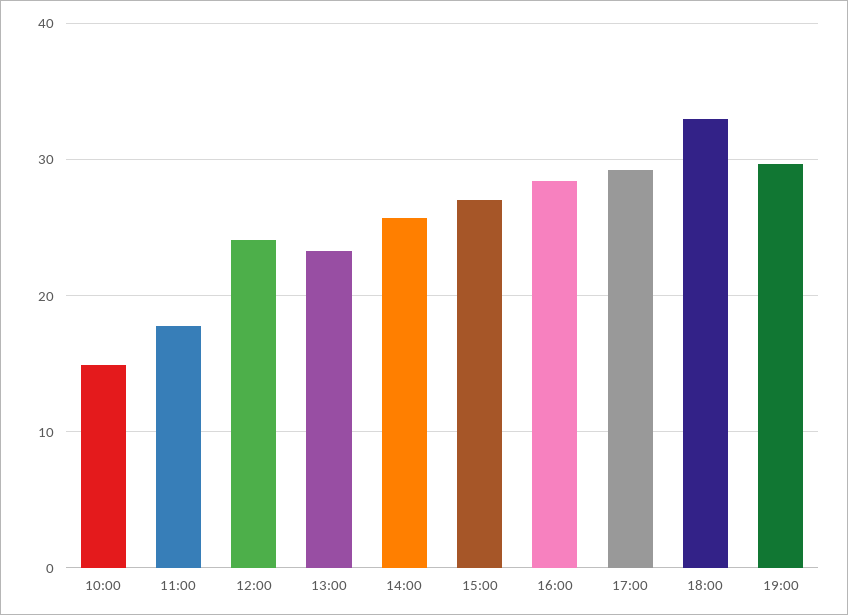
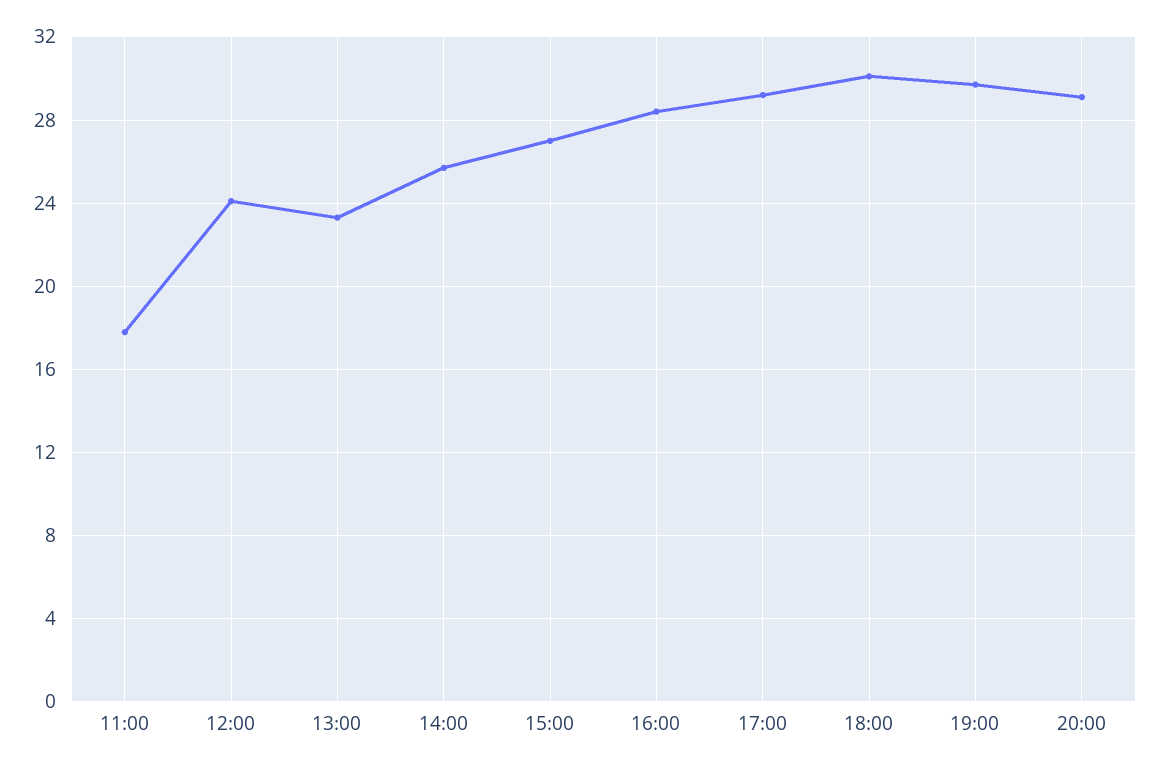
10:00: 15 -> none
18:00: 33 -> 30
20:00: none -> 29

